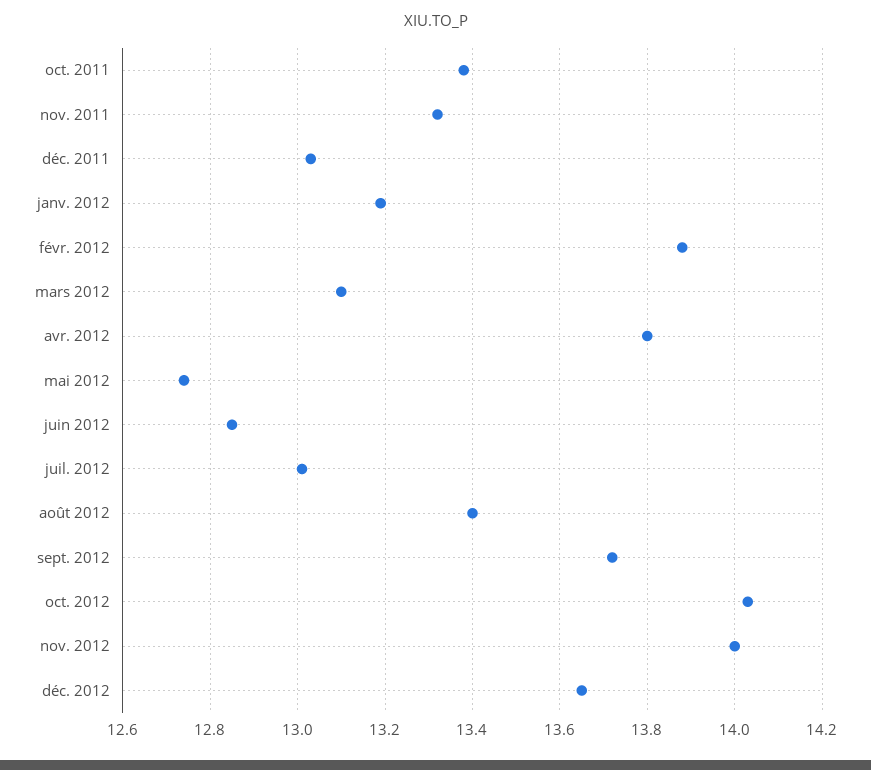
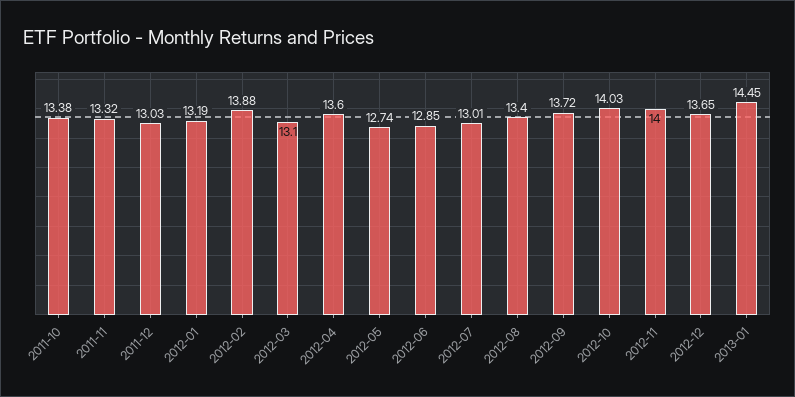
avr. 2012: 13.8 -> 13.6
2013-01: none -> 14.45

